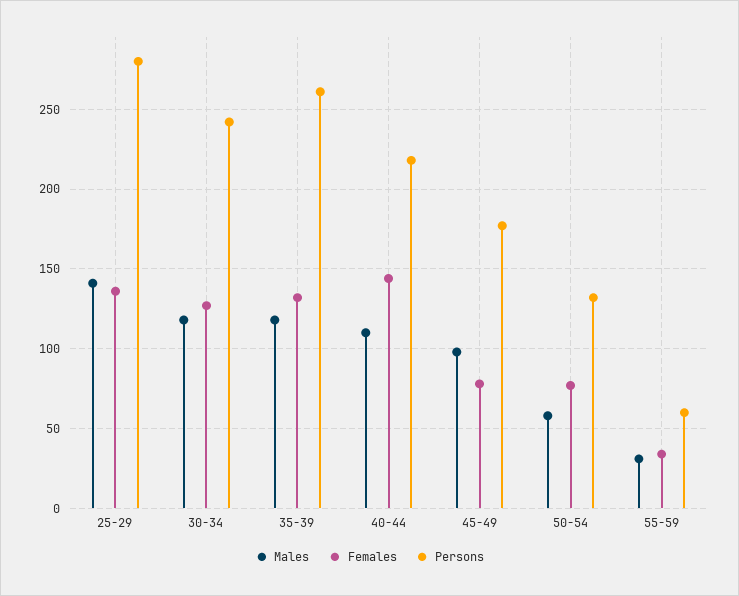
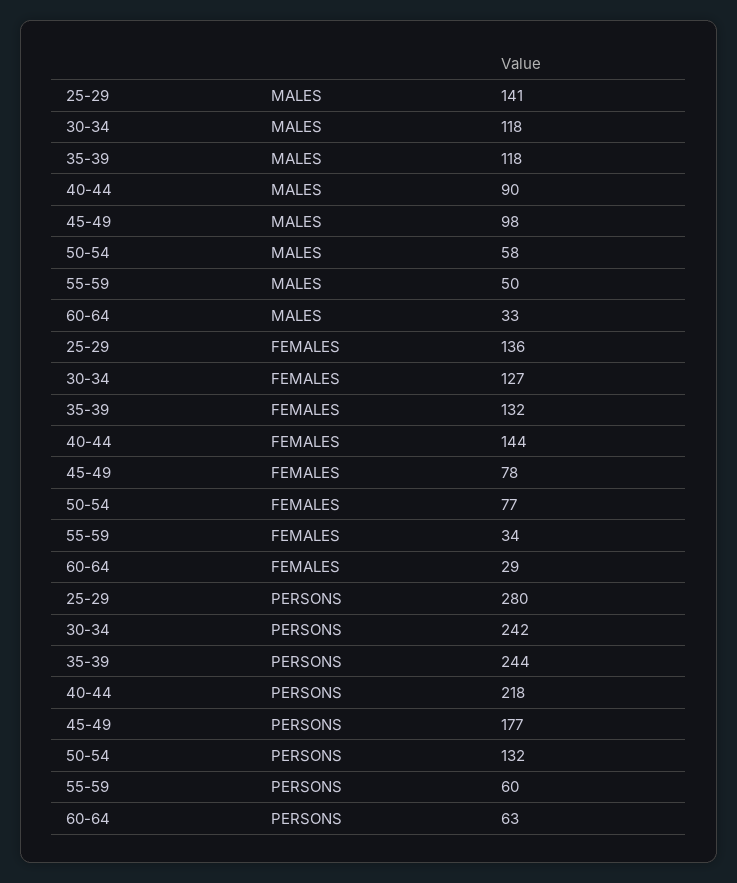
Persons, 35-39: 260 -> 244
Males, 40-44: 110 -> 90
Males, 55-59: 30 -> 50
Males, 60-64: none -> 33
Females, 60-64: none -> 29
Persons, 60-64: none -> 63

